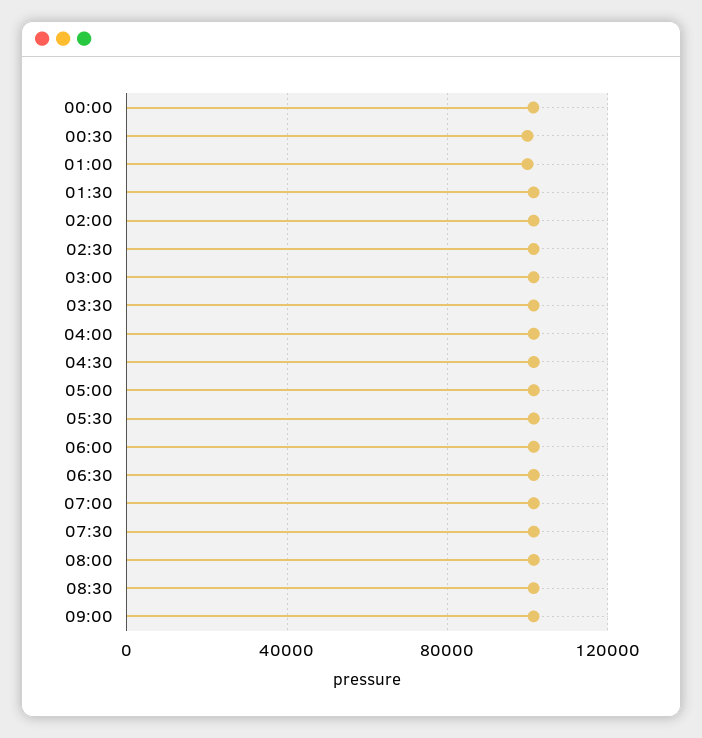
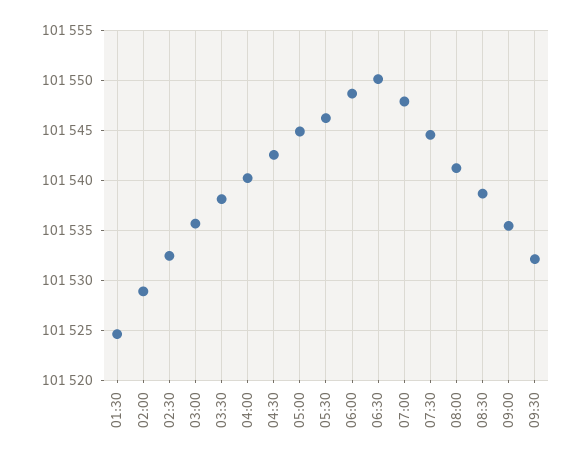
00:00: 100000 -> none
00:30: 100000 -> none
01:00: 100000 -> none
09:30: none -> 101532

